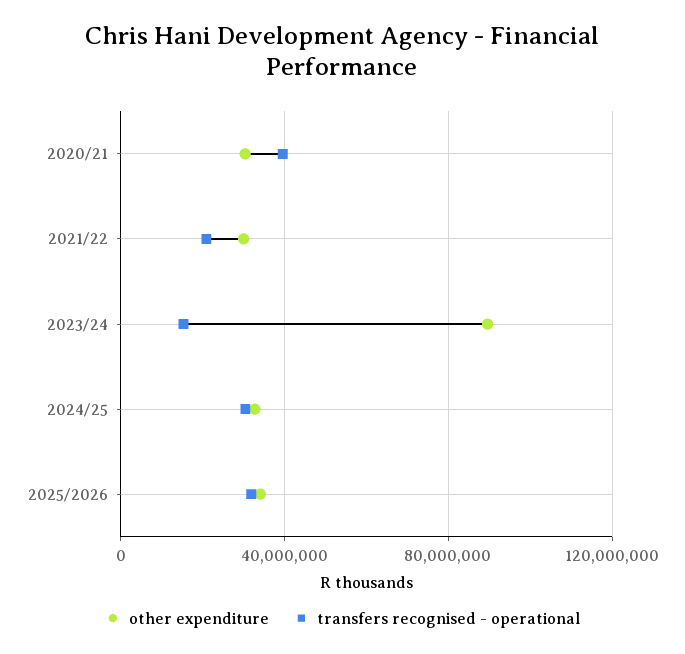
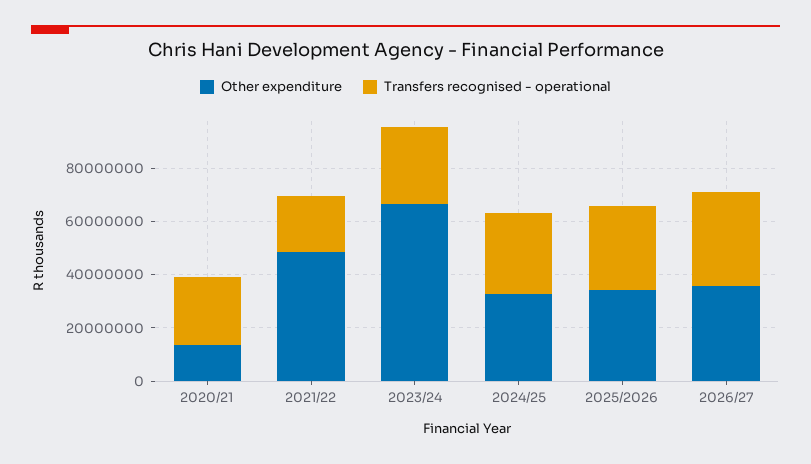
other expenditure, 2020/21: 30000000 -> 15000000
transfers recognised - operational, 2020/21: 40000000 -> 25000000
other expenditure, 2021/22: 30000000 -> 50000000
other expenditure, 2023/24: 90000000 -> 65000000
transfers recognised - operational, 2023/24: 15000000 -> 30000000
other expenditure, 2026/27: none -> 35000000
transfers recognised - operational, 2026/27: none -> 35000000

